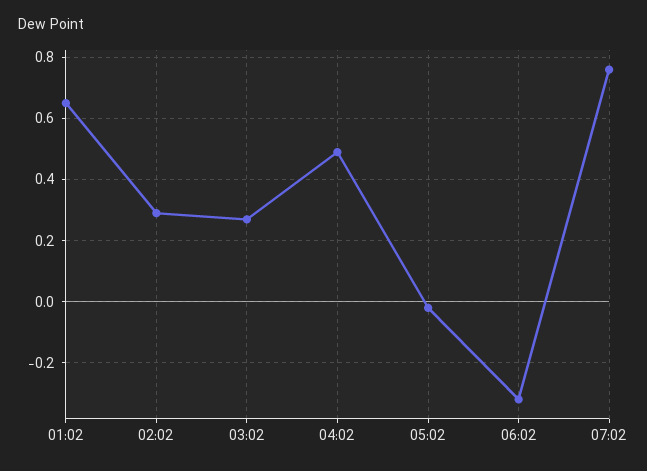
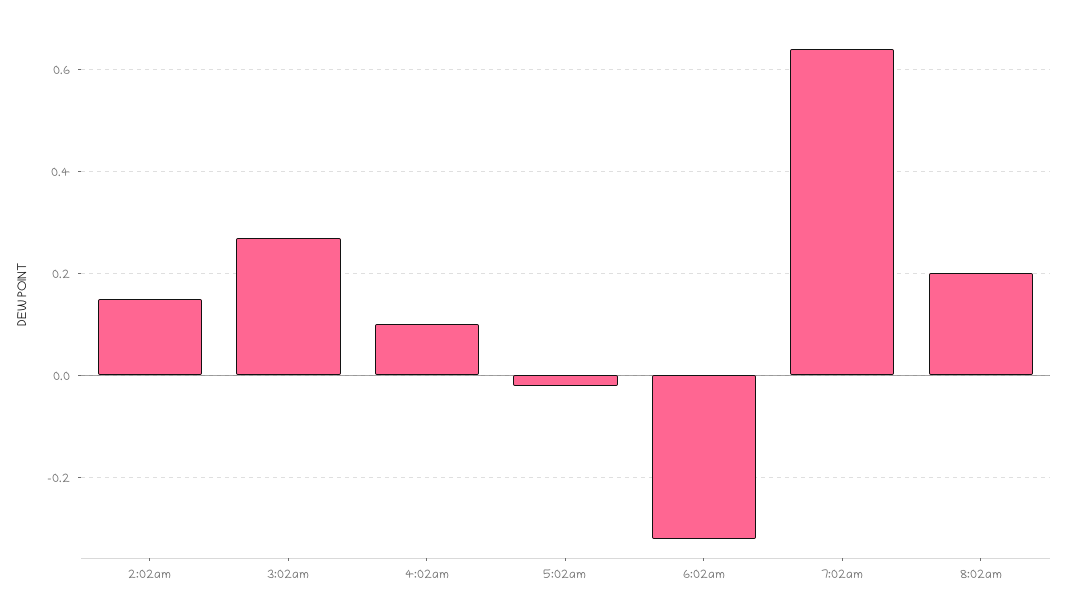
01:02: 0.65 -> none
02:02: 0.3 -> 0.15
04:02: 0.5 -> 0.1
07:02: 0.75 -> 0.65
8:02am: none -> 0.2

